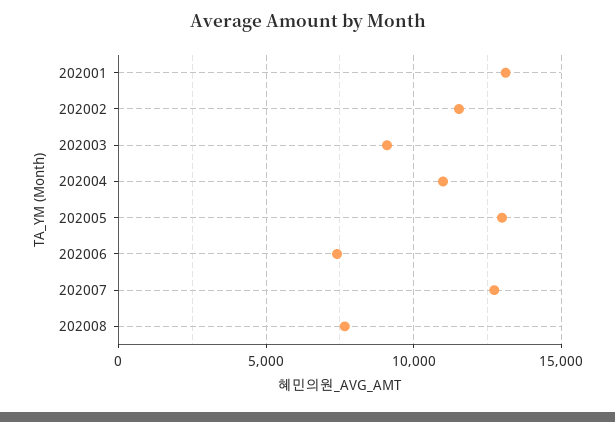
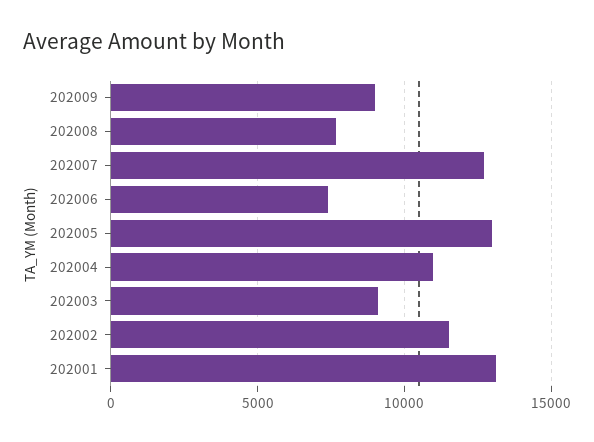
202009: none -> 9000

